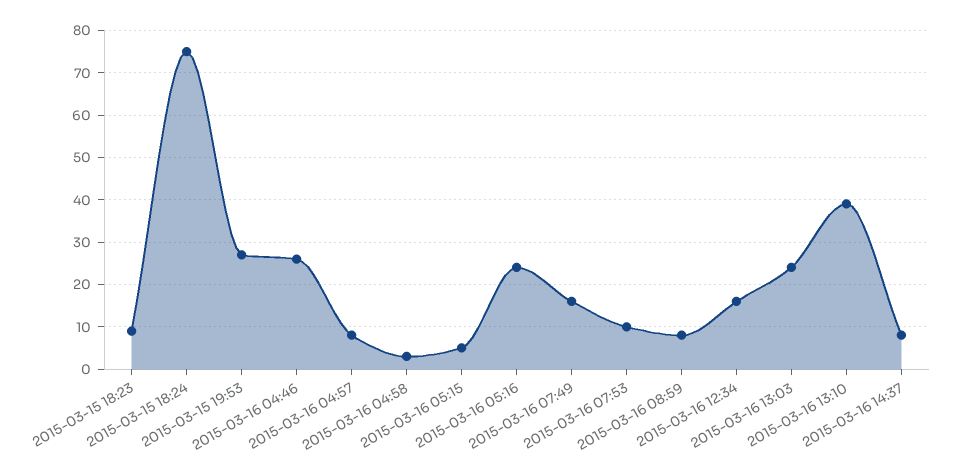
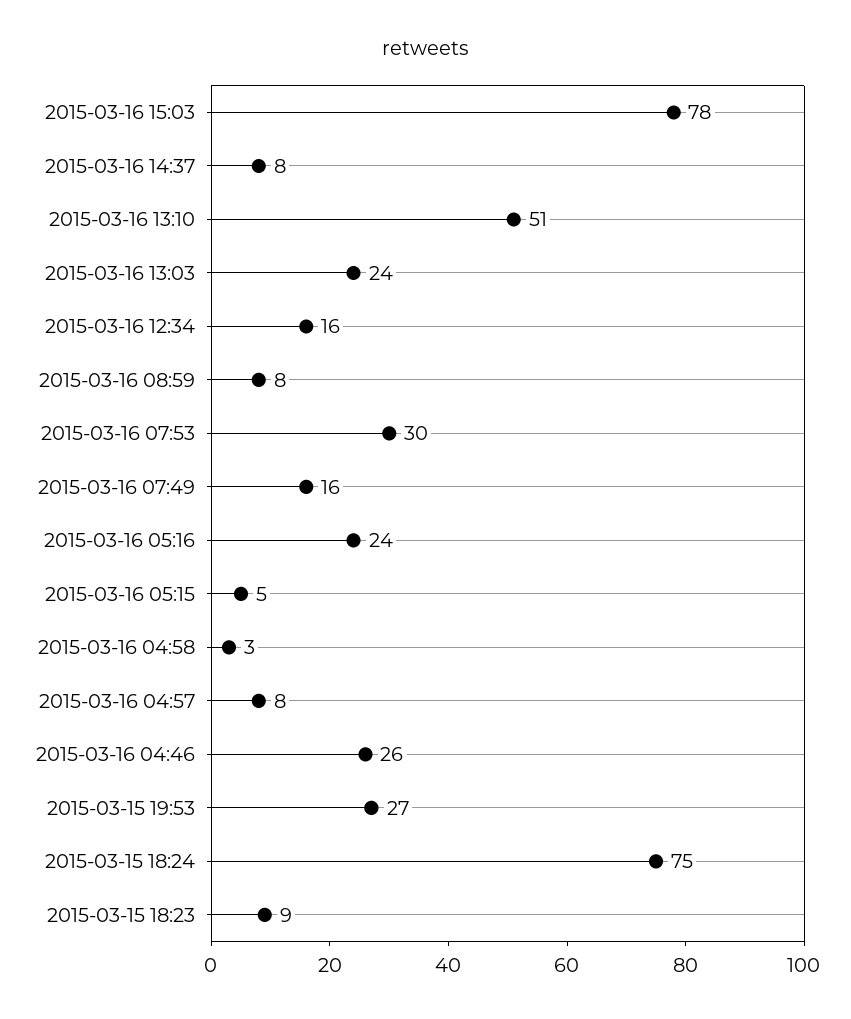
2015-03-16 07:53: 10 -> 30
2015-03-16 13:10: 40 -> 51
2015-03-16 15:03: none -> 78

